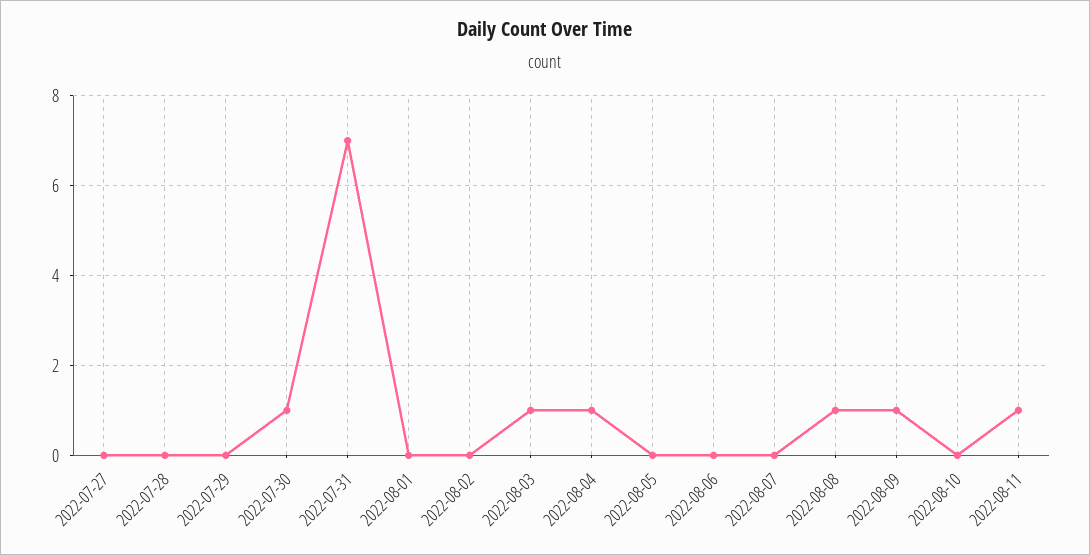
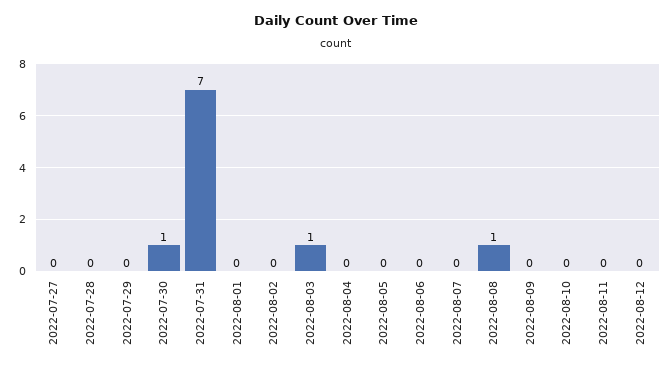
2022-08-04: 1 -> 0
2022-08-09: 1 -> 0
2022-08-11: 1 -> 0
2022-08-12: none -> 0

